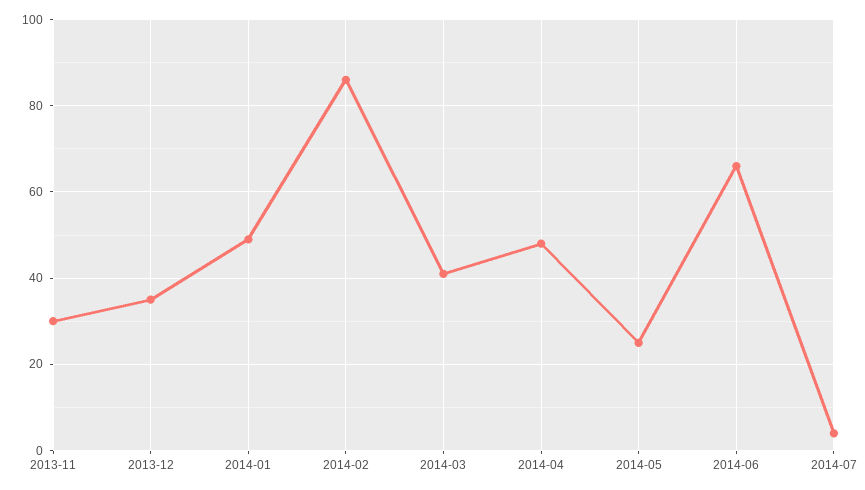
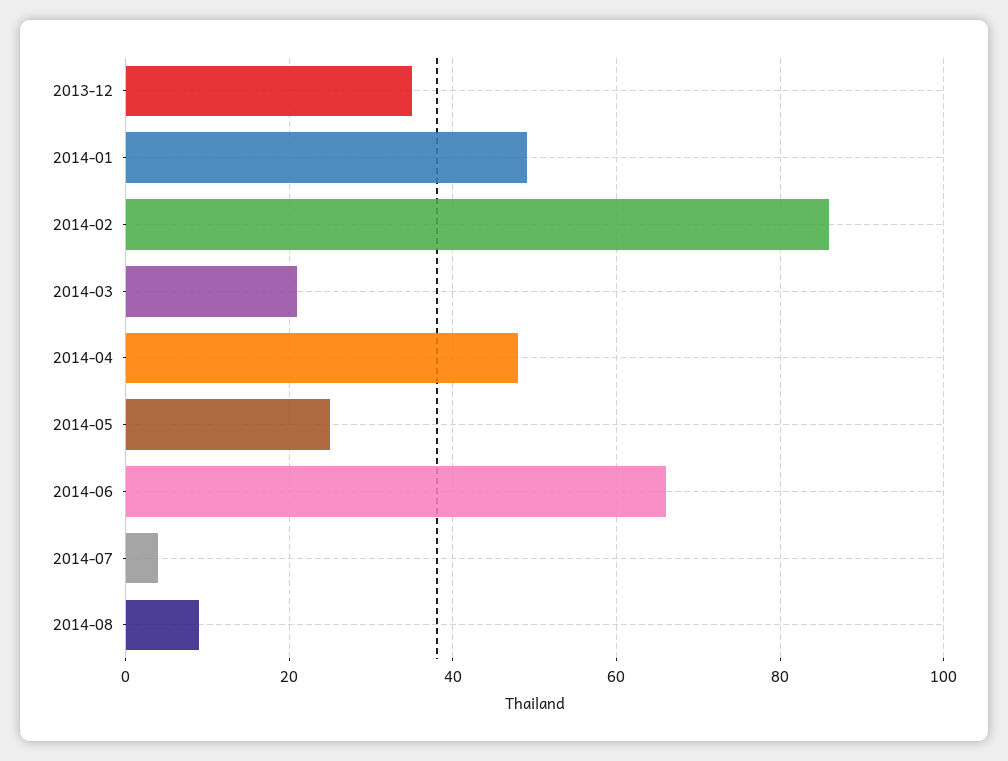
2013-11: 30 -> none
2014-03: 40 -> 20
2014-08: none -> 10

